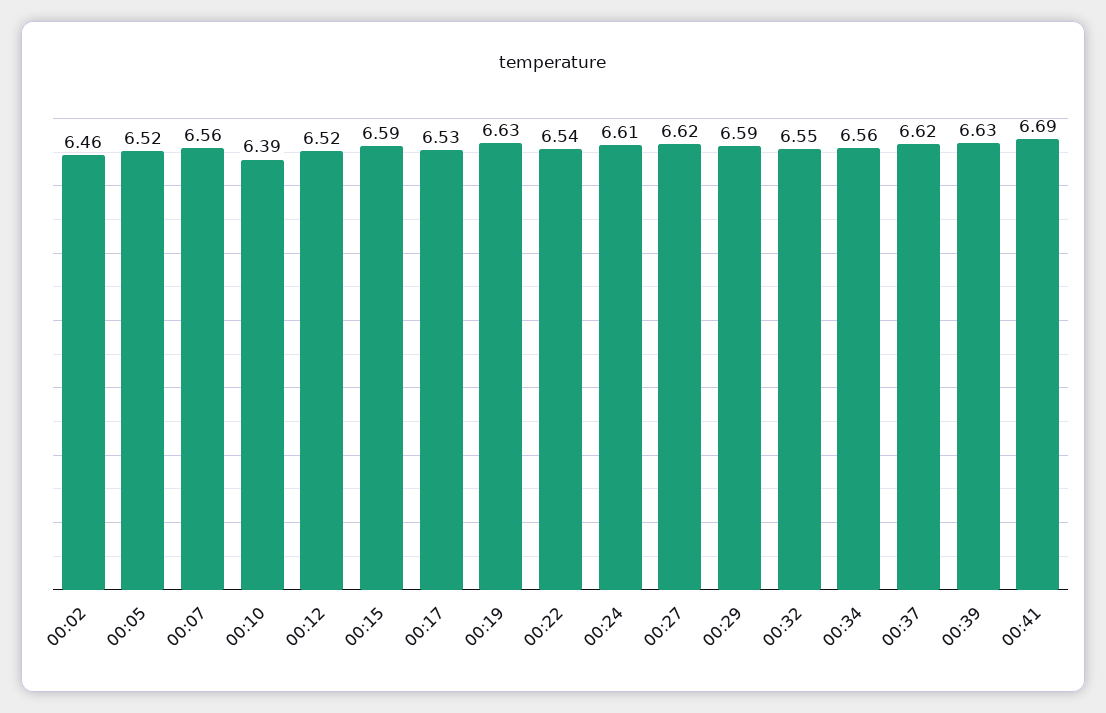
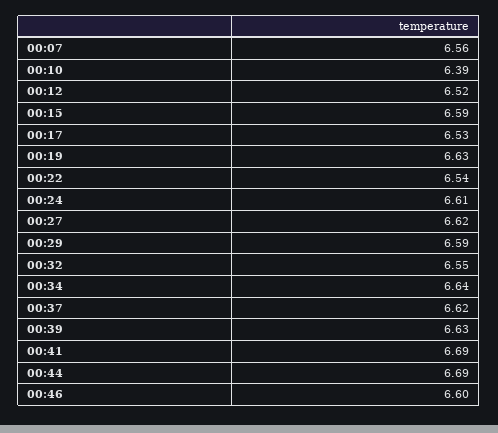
00:02: 6.46 -> none
00:05: 6.52 -> none
00:34: 6.56 -> 6.64
00:44: none -> 6.69
00:46: none -> 6.6

